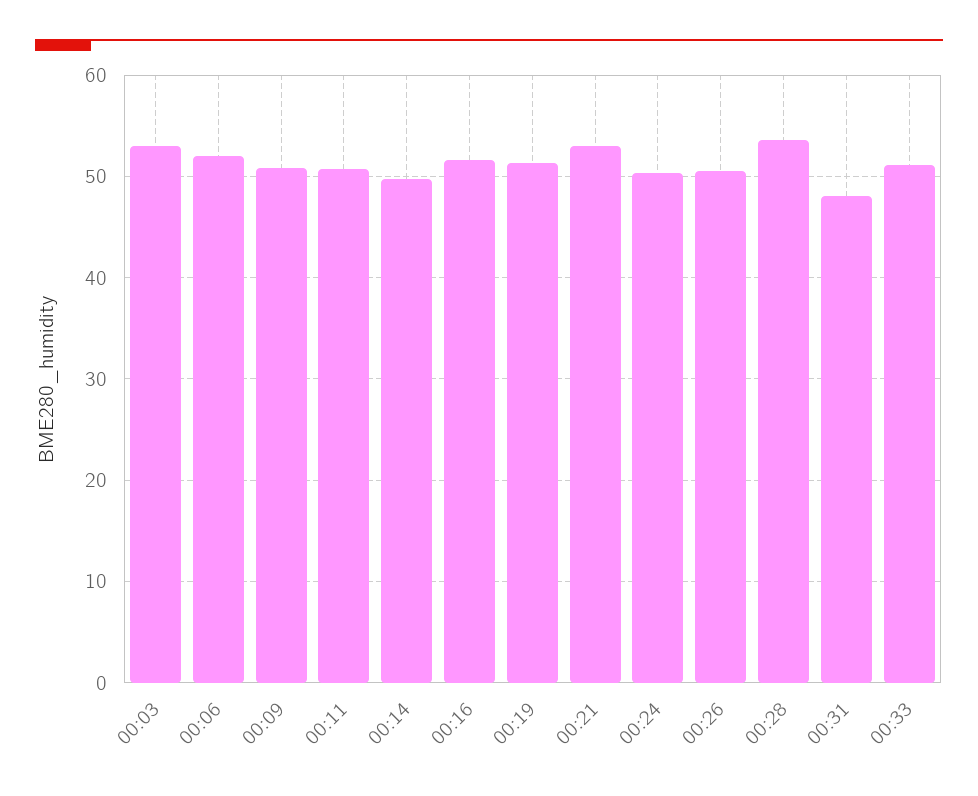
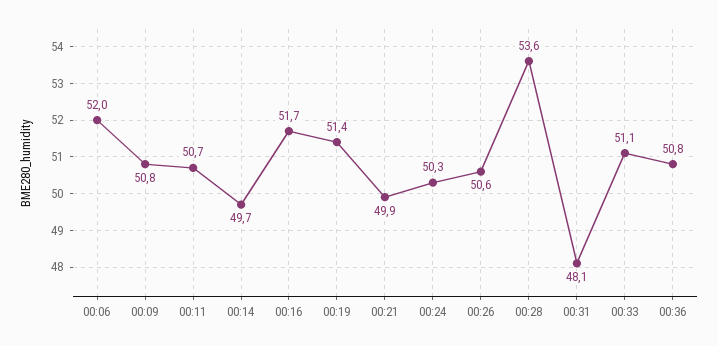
00:03: 53 -> none
00:21: 53 -> 49.9
00:36: none -> 50.8

